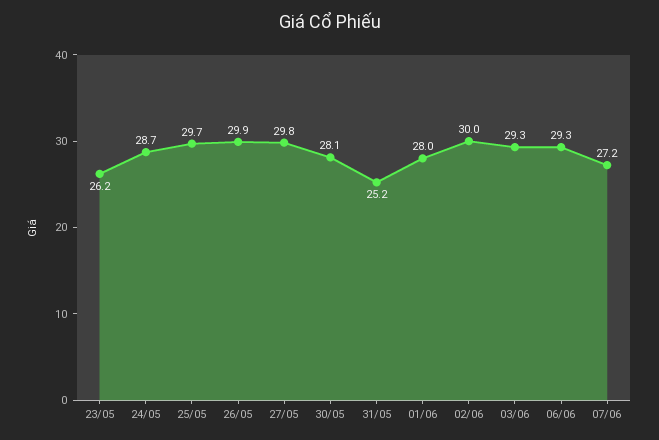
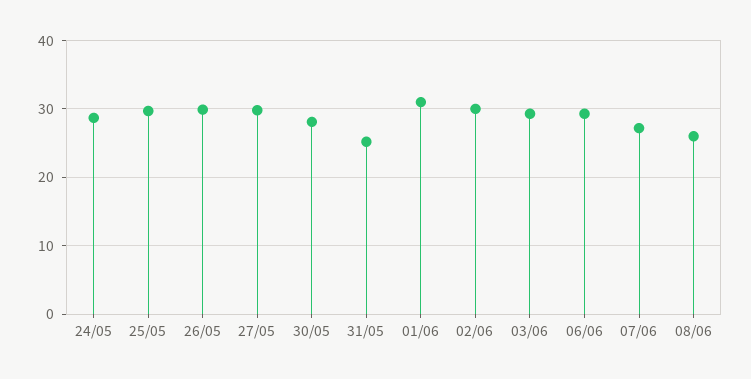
23/05: 26.2 -> none
01/06: 28 -> 31
08/06: none -> 26

